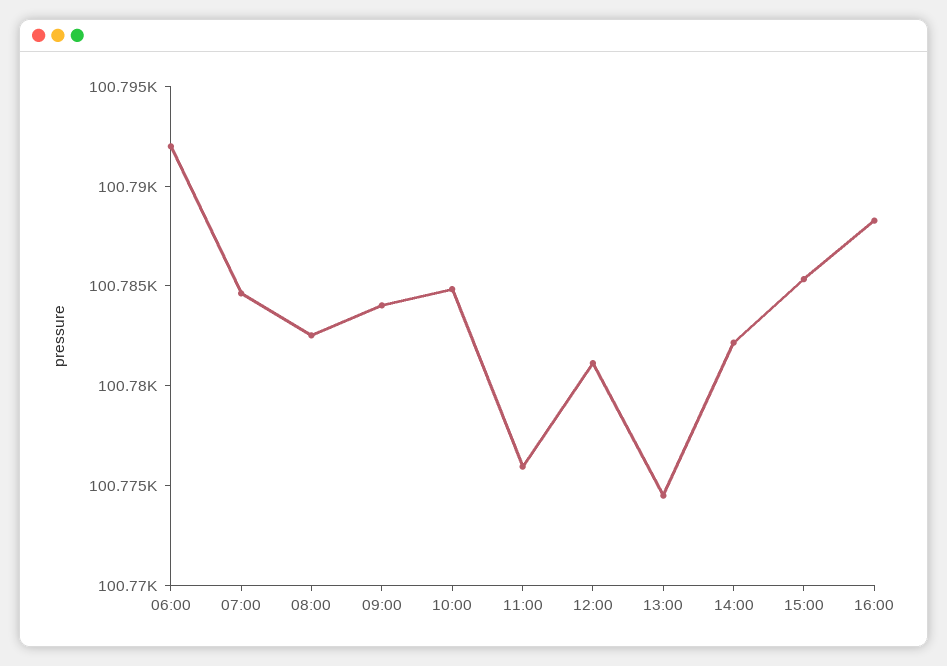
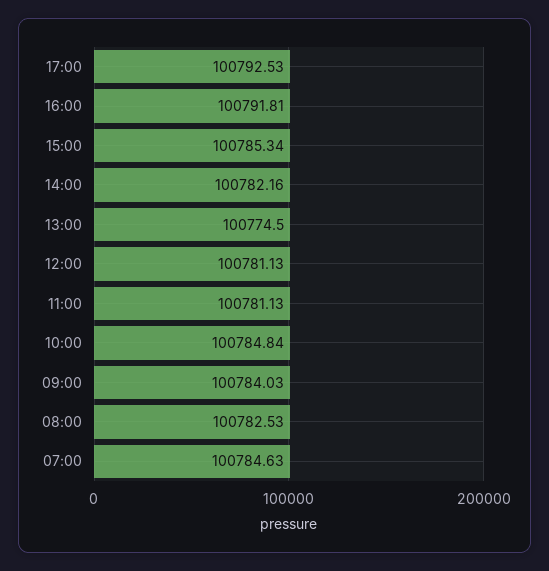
06:00: 100792 -> none
11:00: 100776 -> 100781.13
16:00: 100788 -> 100791.81
17:00: none -> 100792.53

